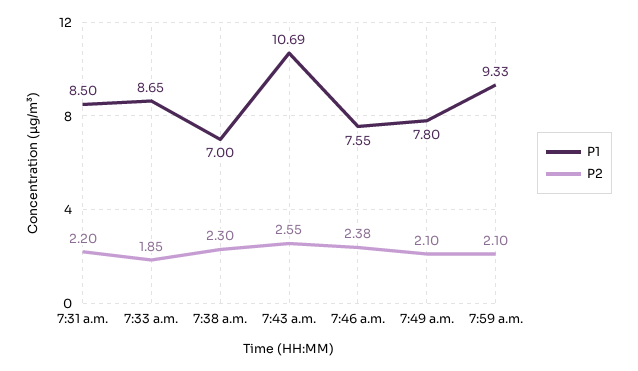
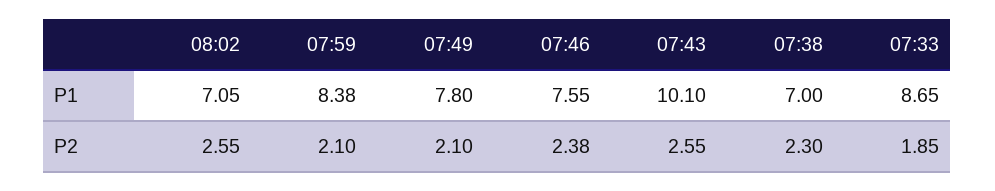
P1, 7:31 a.m.: 8.5 -> none
P2, 7:31 a.m.: 2.2 -> none
P1, 7:43 a.m.: 10.69 -> 10.1
P1, 7:59 a.m.: 9.33 -> 8.38
P1, 08:02: none -> 7.05
P2, 08:02: none -> 2.55

